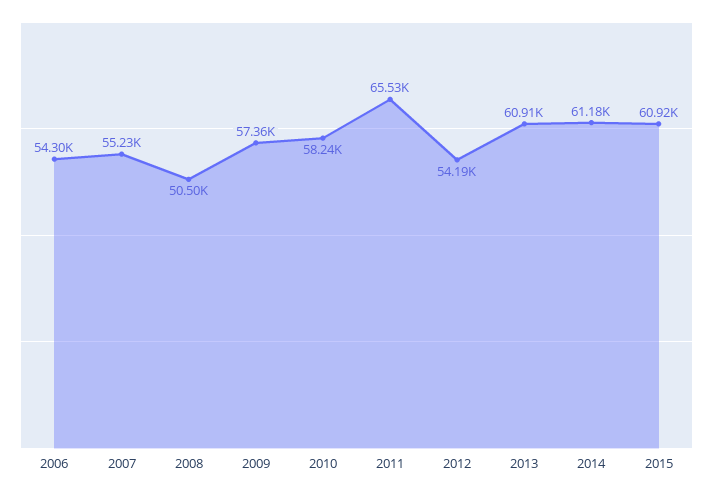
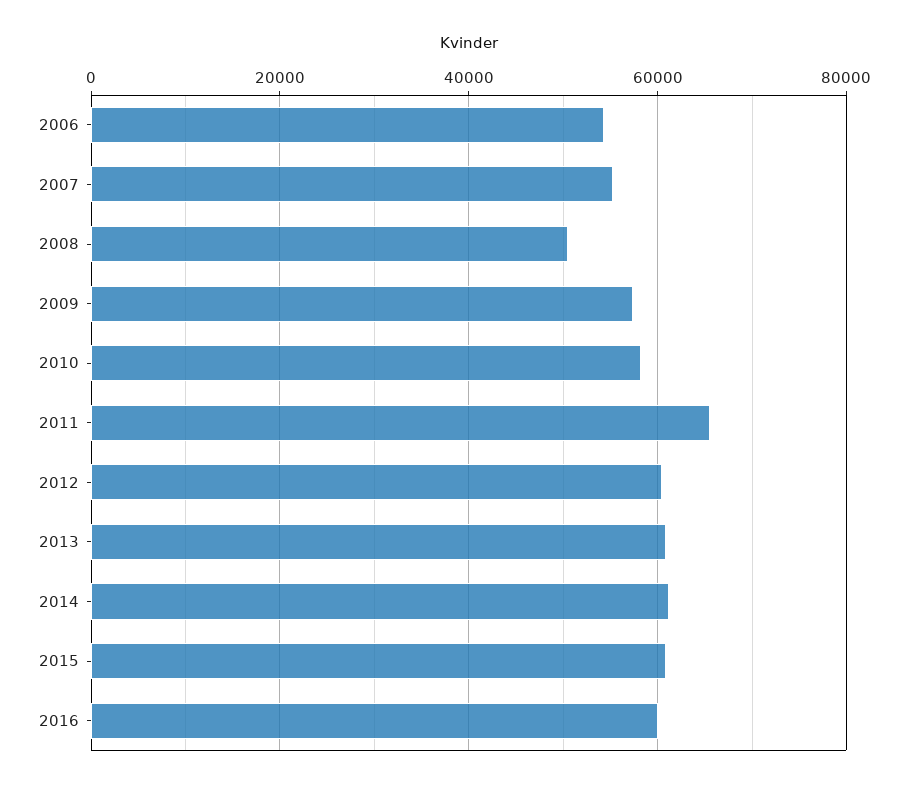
2012: 54190 -> 60000
2016: none -> 60000

